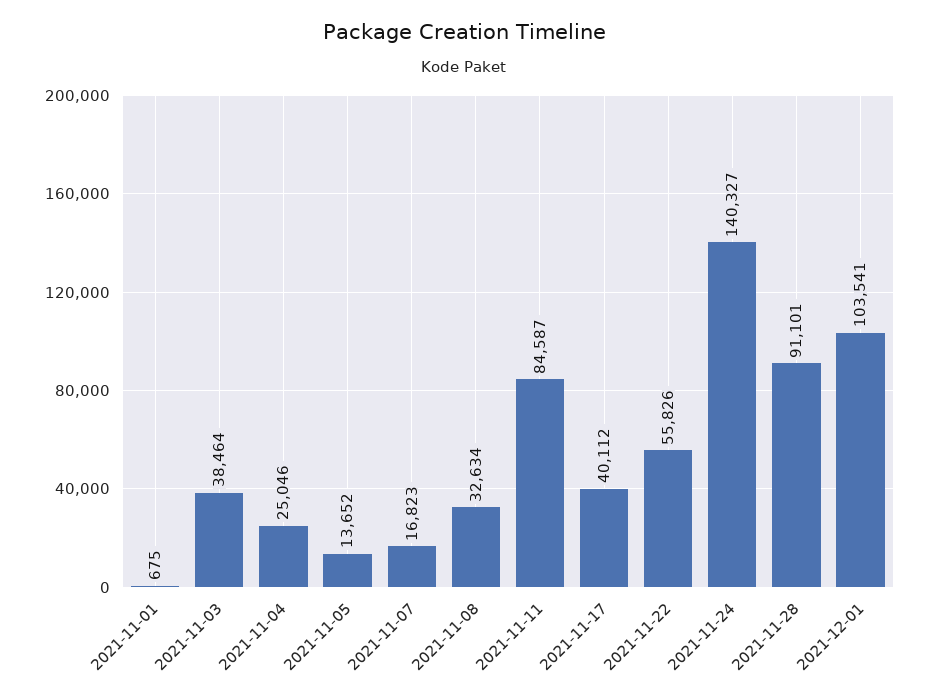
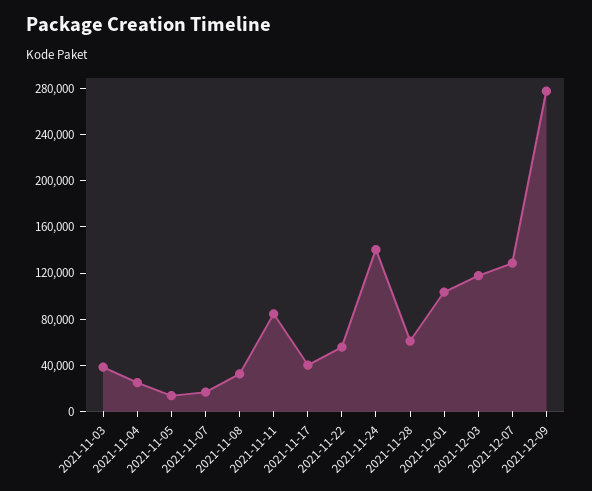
2021-11-01: 675 -> none
2021-11-28: 91101 -> 60000
2021-12-03: none -> 120000
2021-12-07: none -> 130000
2021-12-09: none -> 280000

